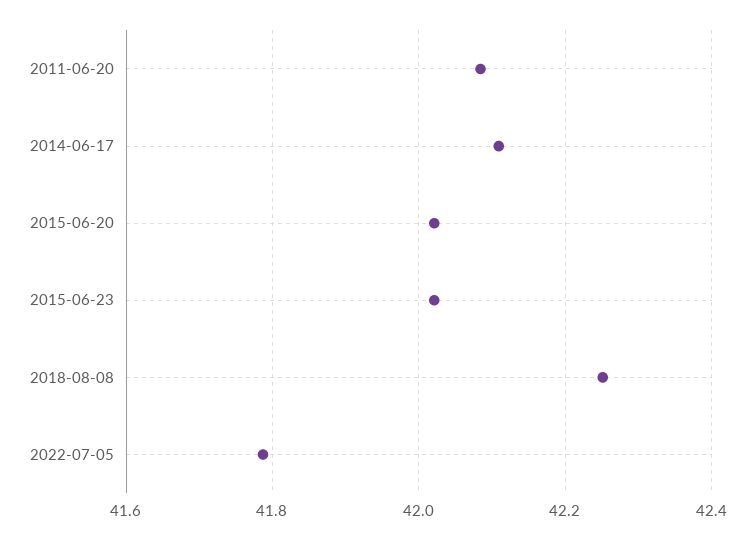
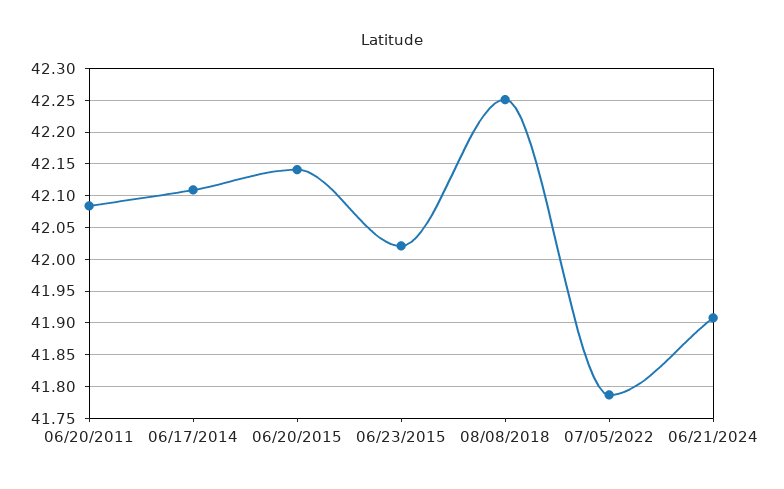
2015-06-20: 42.02 -> 42.14
06/21/2024: none -> 41.91

